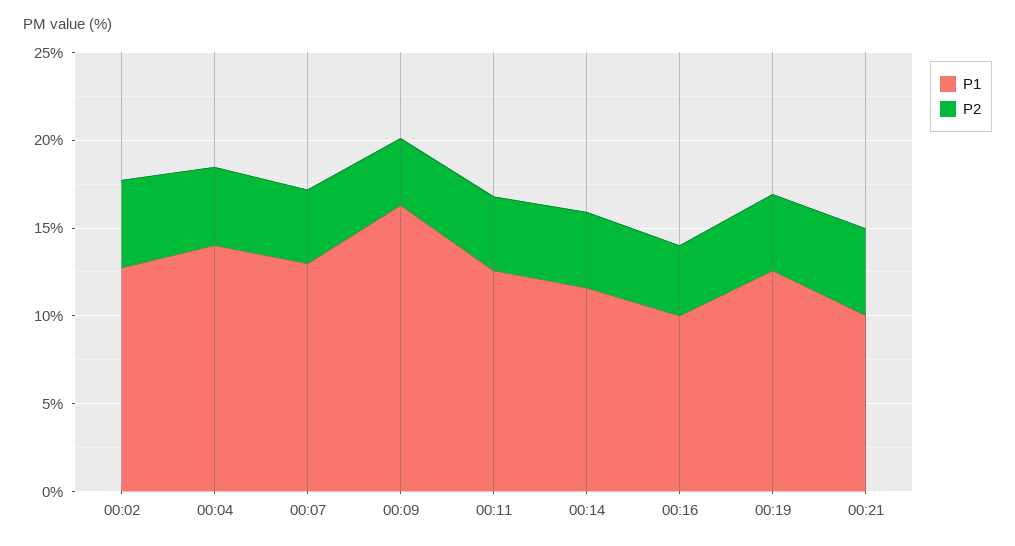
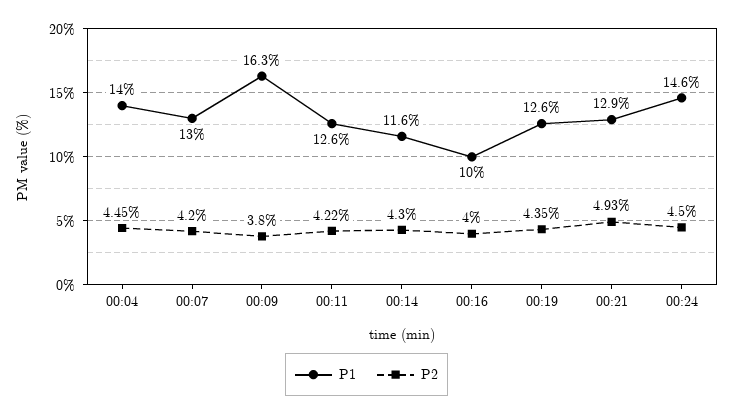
P1, 00:02: 13 -> none
P2, 00:02: 5 -> none
P1, 00:21: 10 -> 12.9
P1, 00:24: none -> 14.6
P2, 00:24: none -> 4.5

